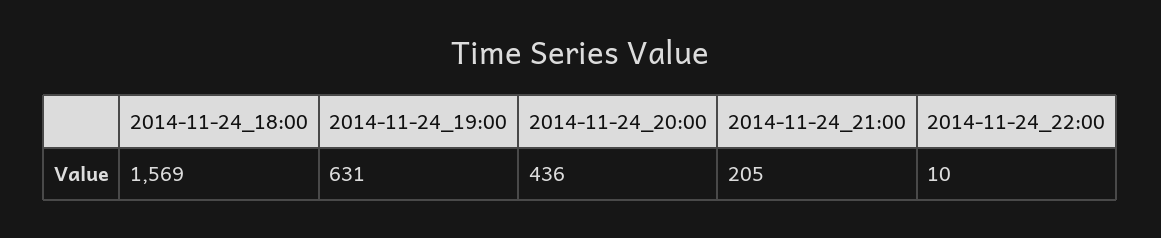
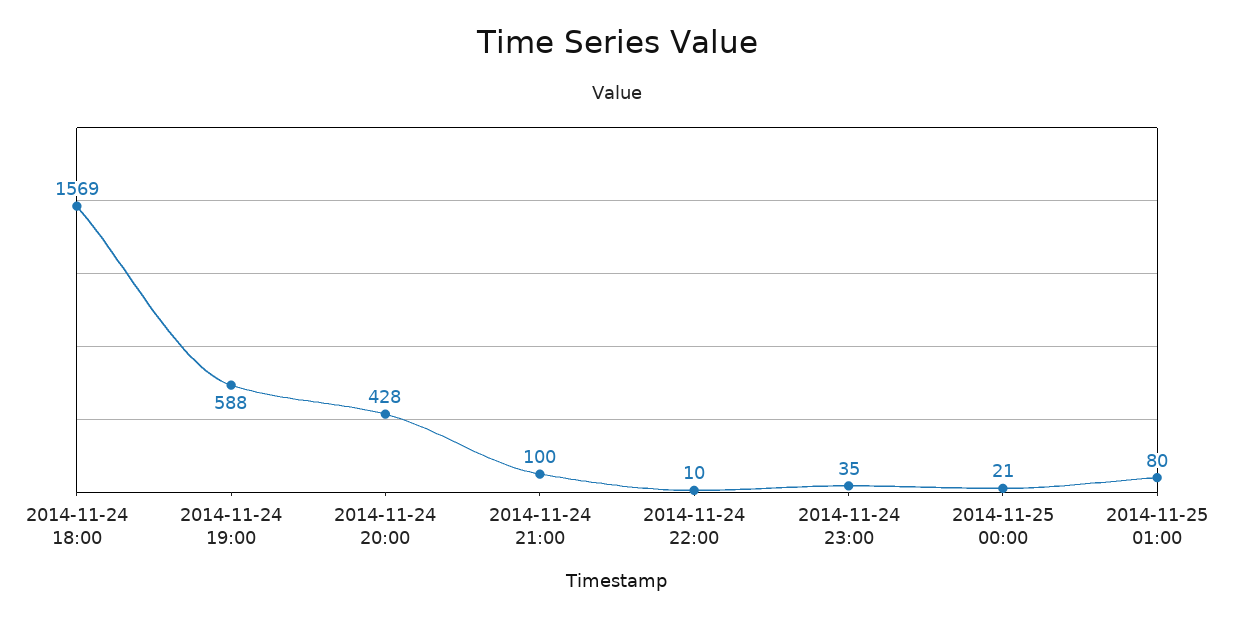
2014-11-24_19:00: 631 -> 588
2014-11-24_20:00: 436 -> 428
2014-11-24_21:00: 205 -> 100
2014-11-24 23:00: none -> 35
2014-11-25 00:00: none -> 21
2014-11-25 01:00: none -> 80

